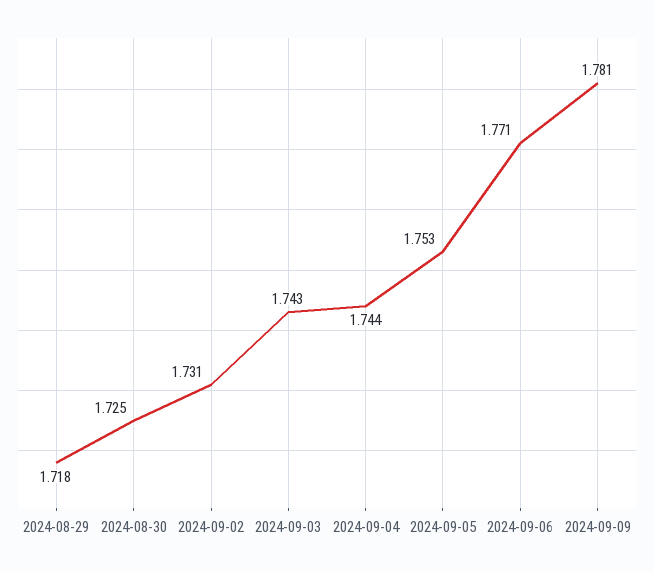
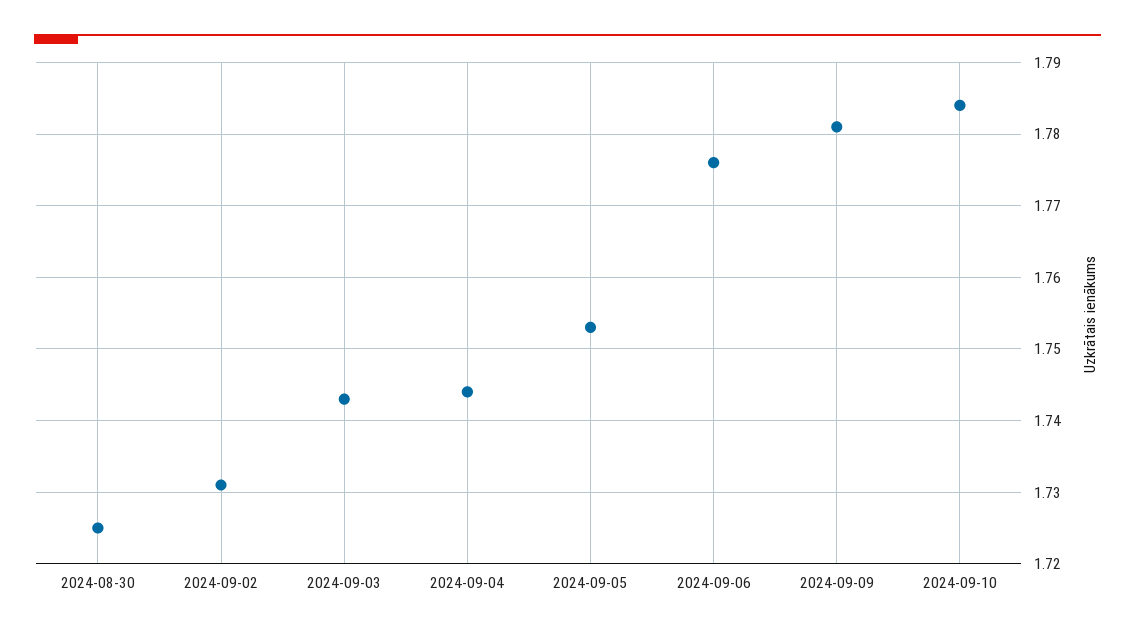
2024-08-29: 1.718 -> none
2024-09-06: 1.771 -> 1.776
2024-09-10: none -> 1.784

